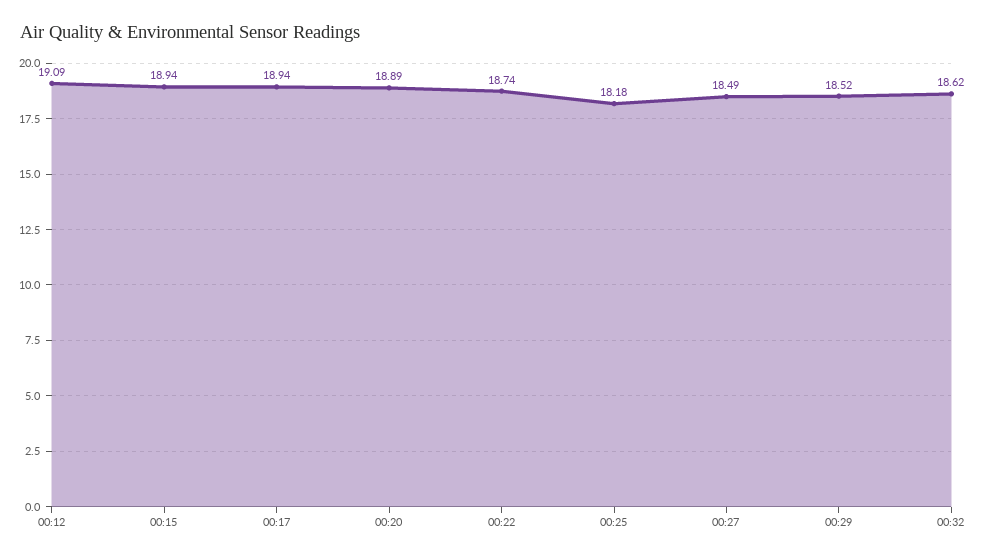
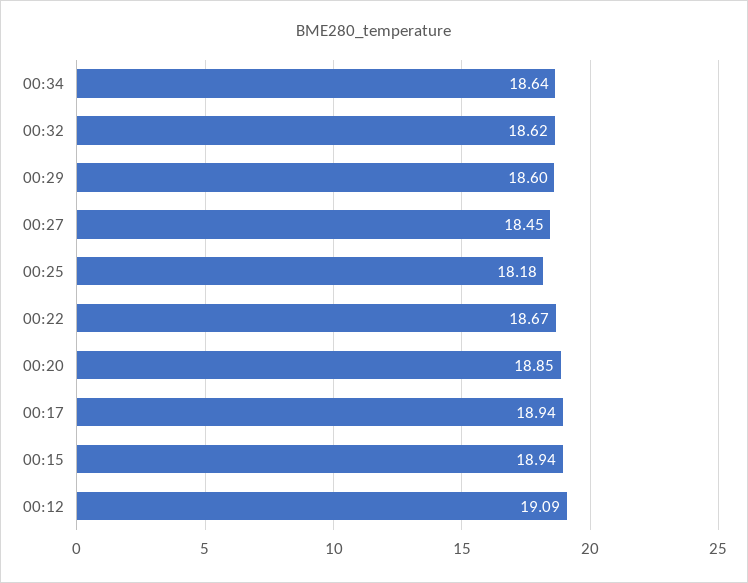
00:20: 18.89 -> 18.85
00:22: 18.74 -> 18.67
00:27: 18.49 -> 18.45
00:29: 18.52 -> 18.6
00:34: none -> 18.64

